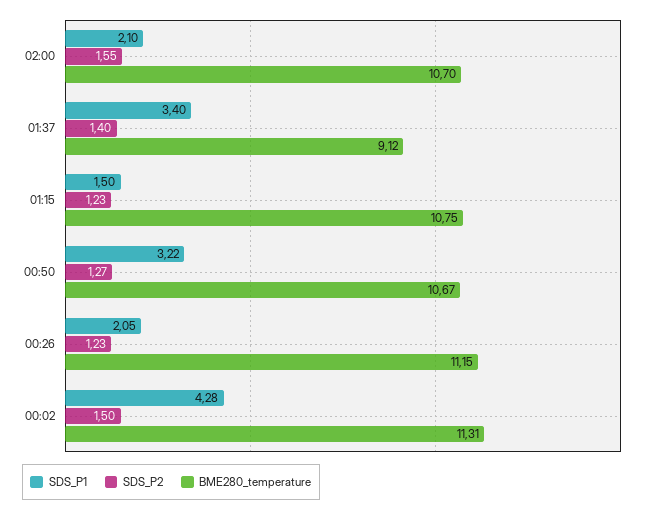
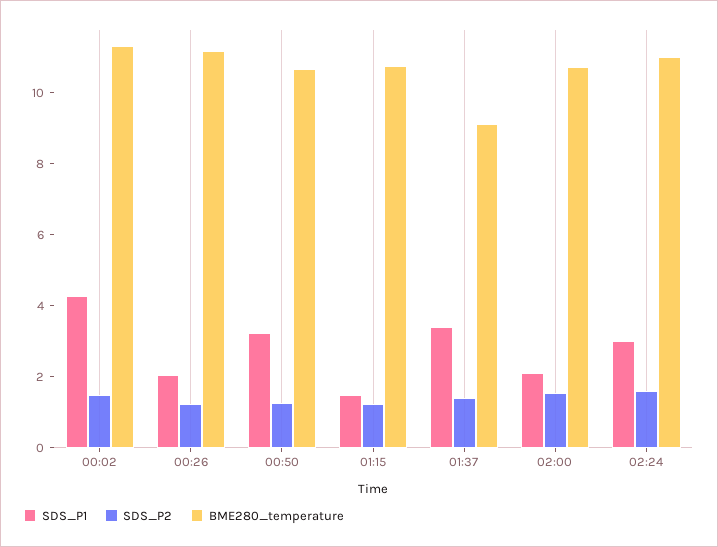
SDS_P1, 02:24: none -> 3
SDS_P2, 02:24: none -> 1.5
BME280_temperature, 02:24: none -> 11

